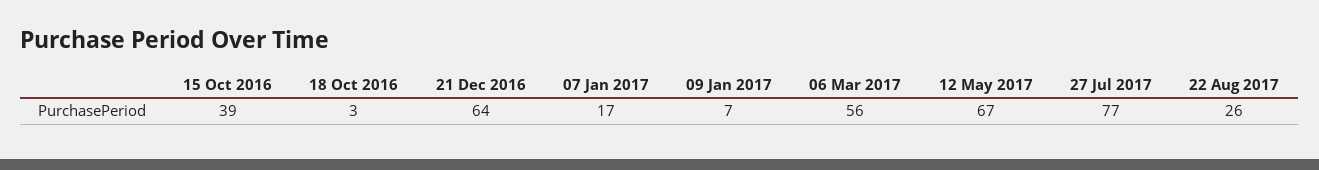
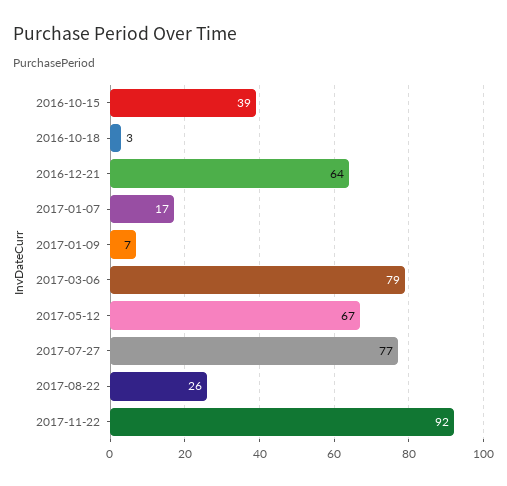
06 Mar 2017: 56 -> 79
2017-11-22: none -> 92

